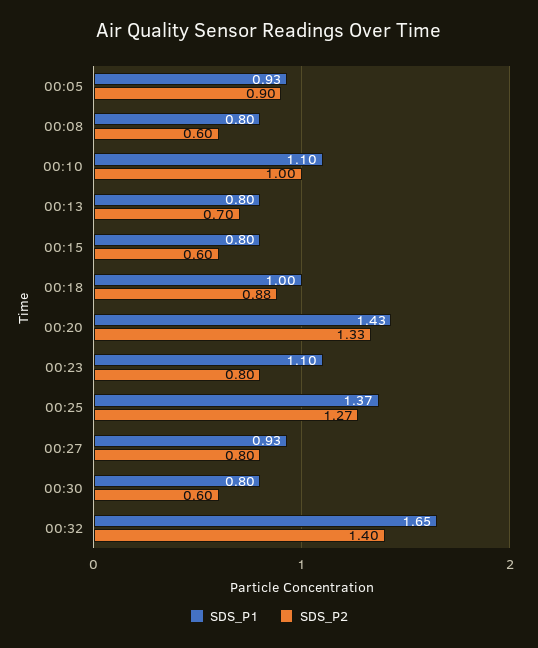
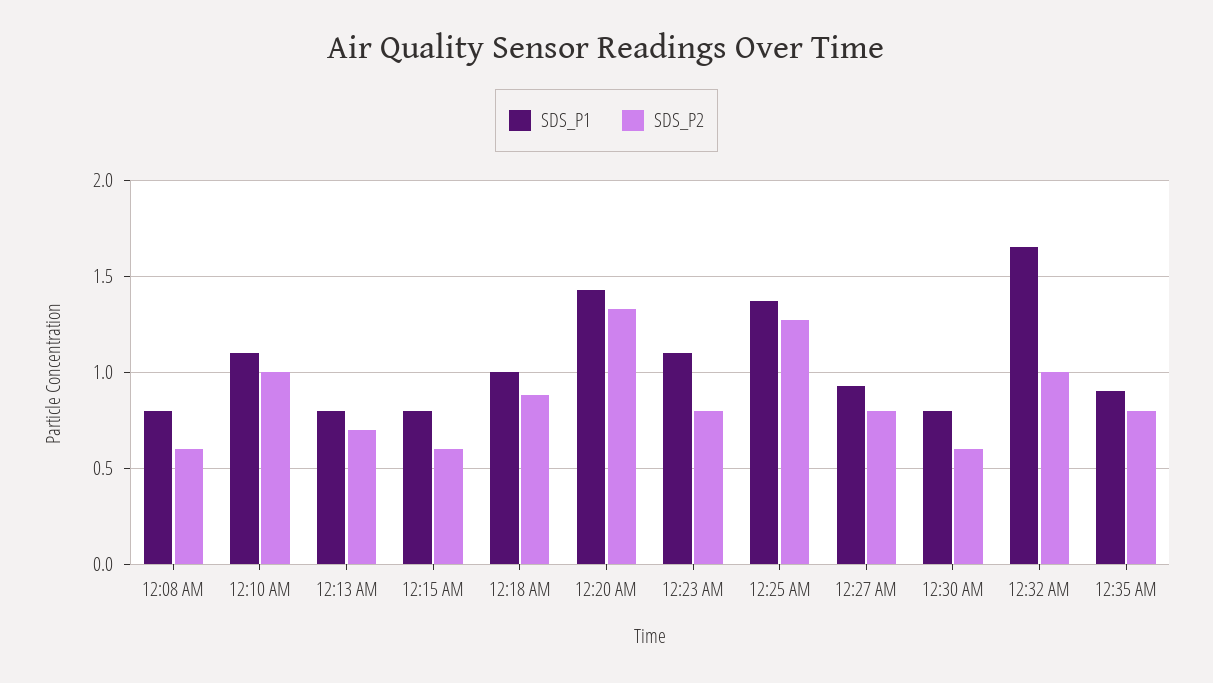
SDS_P1, 00:05: 0.93 -> none
SDS_P2, 00:05: 0.9 -> none
SDS_P2, 00:32: 1.4 -> 1
SDS_P1, 12:35 AM: none -> 0.9
SDS_P2, 12:35 AM: none -> 0.8

